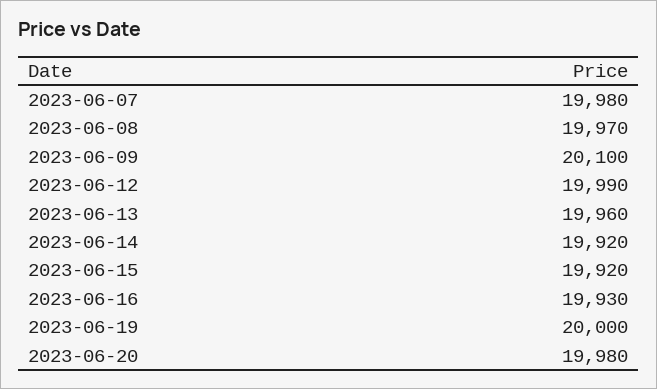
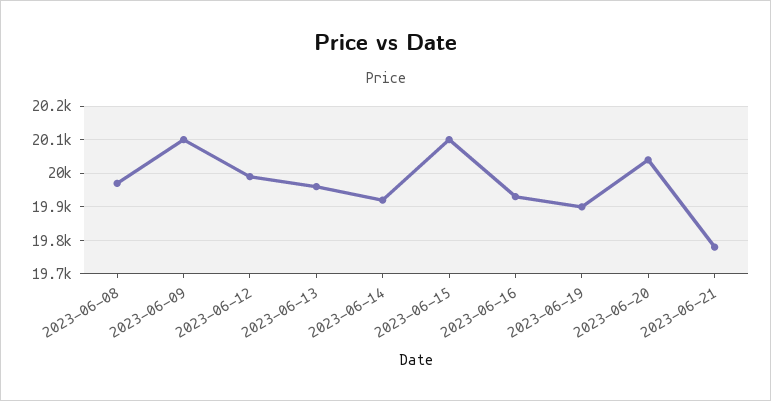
2023-06-07: 19980 -> none
2023-06-15: 19920 -> 20100
2023-06-19: 20000 -> 19900
2023-06-20: 19980 -> 20040
2023-06-21: none -> 19780

